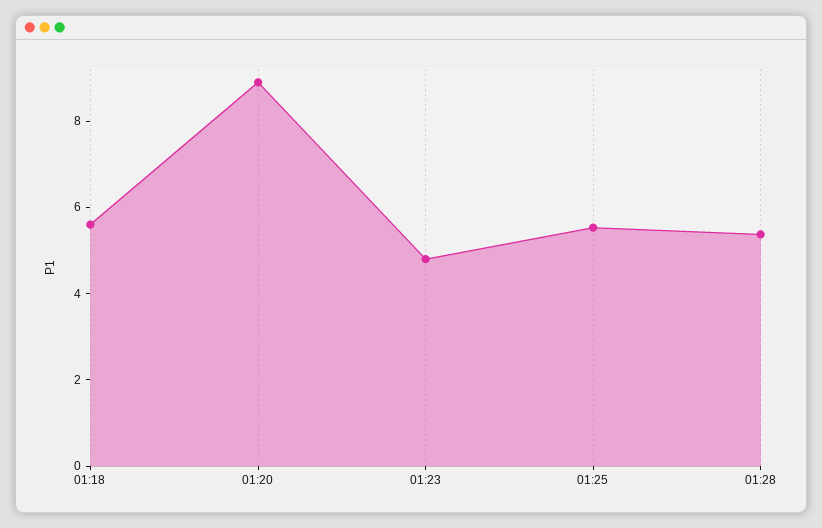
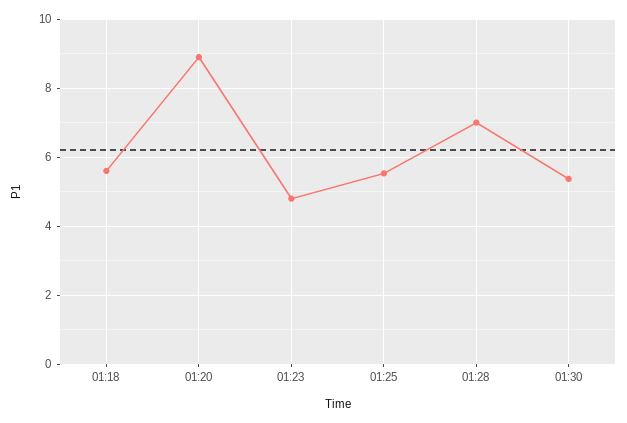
01:28: 5.5 -> 7
01:30: none -> 5.4

